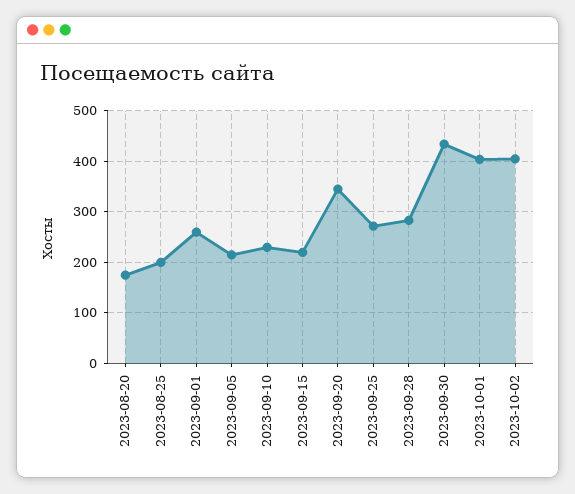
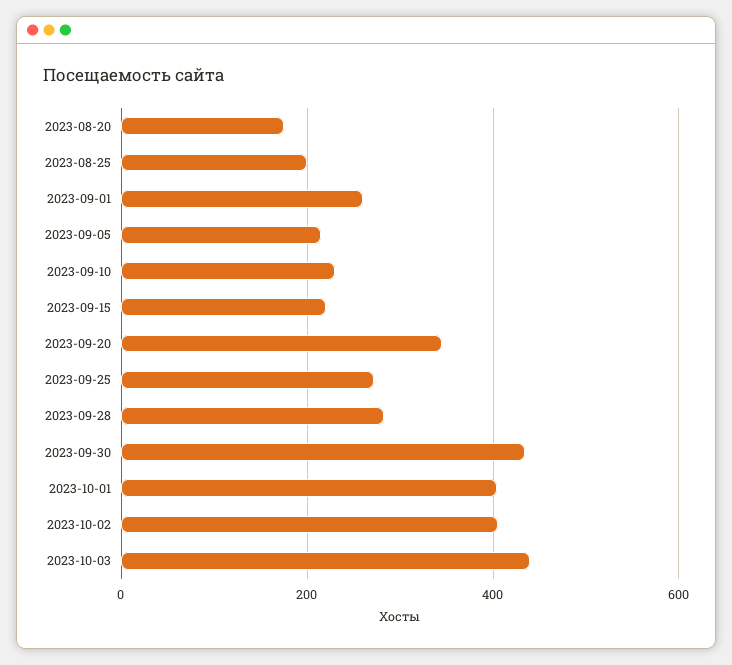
2023-10-03: none -> 440

